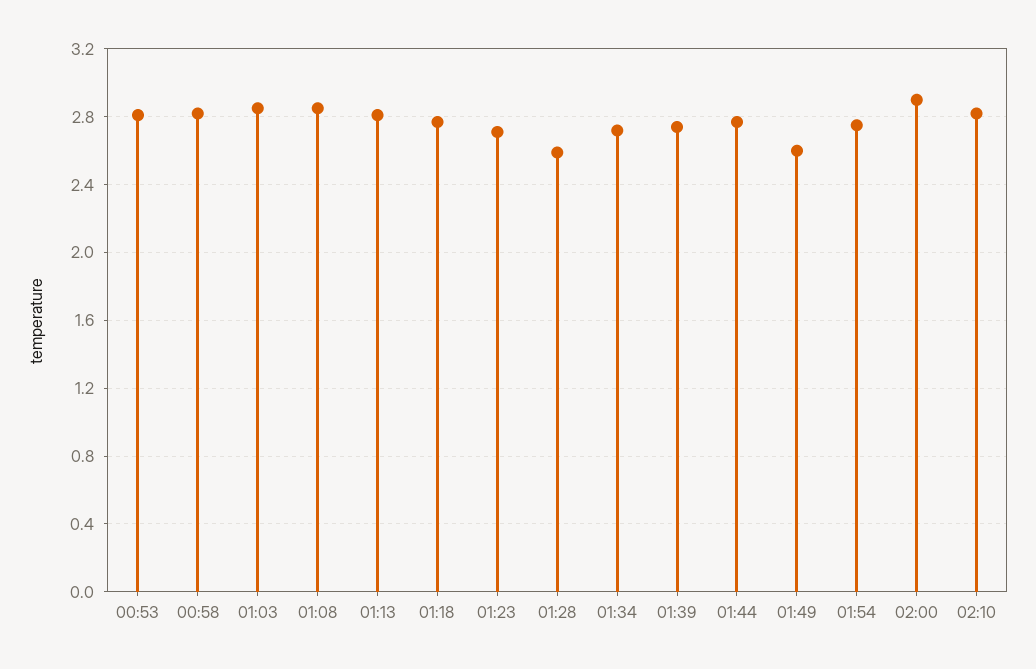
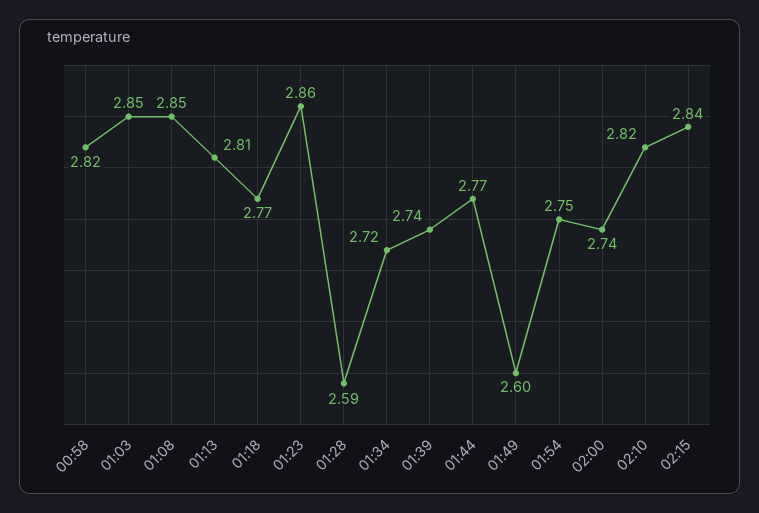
00:53: 2.8 -> none
01:23: 2.7 -> 2.86
02:00: 2.9 -> 2.74
02:15: none -> 2.84

